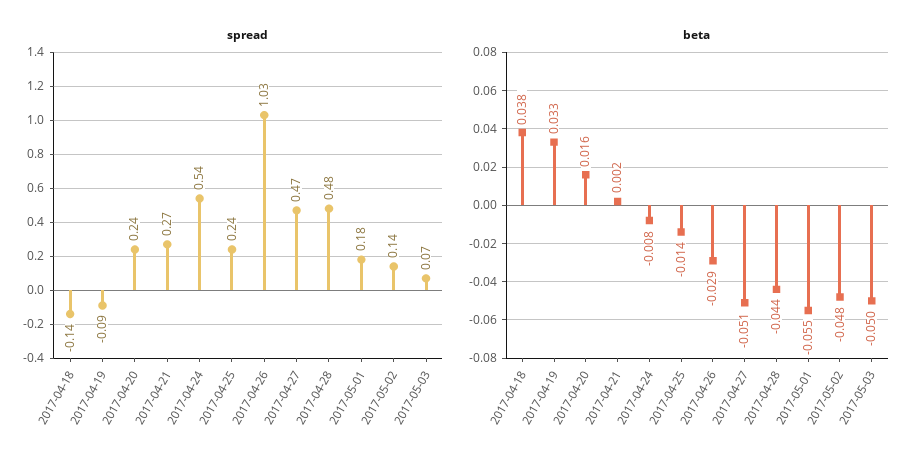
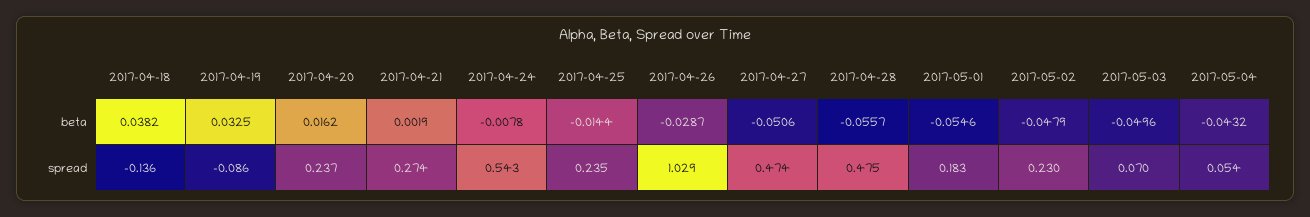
spread, 2017-05-02: 0.14 -> 0.23
beta, 2017-04-28: -0.044 -> -0.0557
beta, 2017-05-04: none -> -0.0432
spread, 2017-05-04: none -> 0.054

